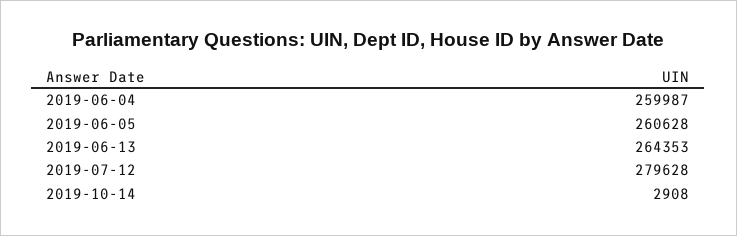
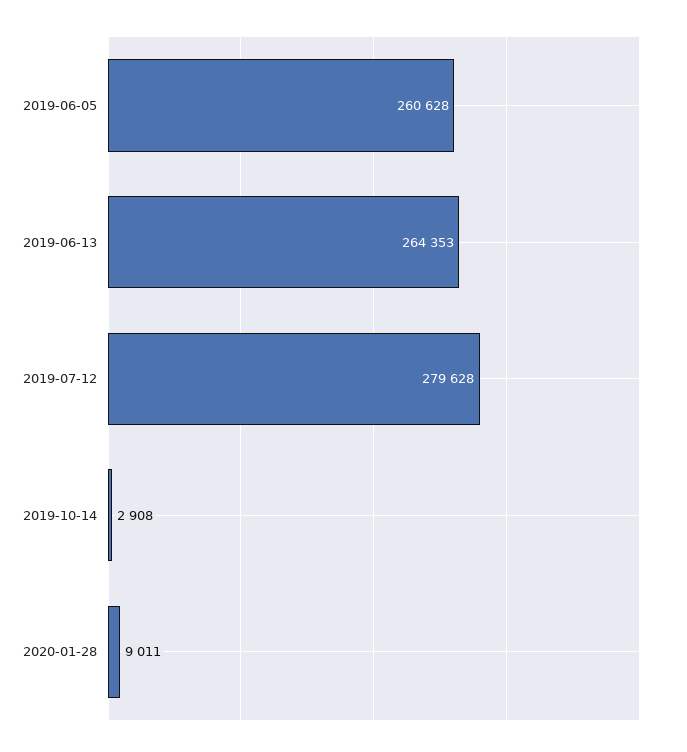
2019-06-04: 259987 -> none
2020-01-28: none -> 9011

